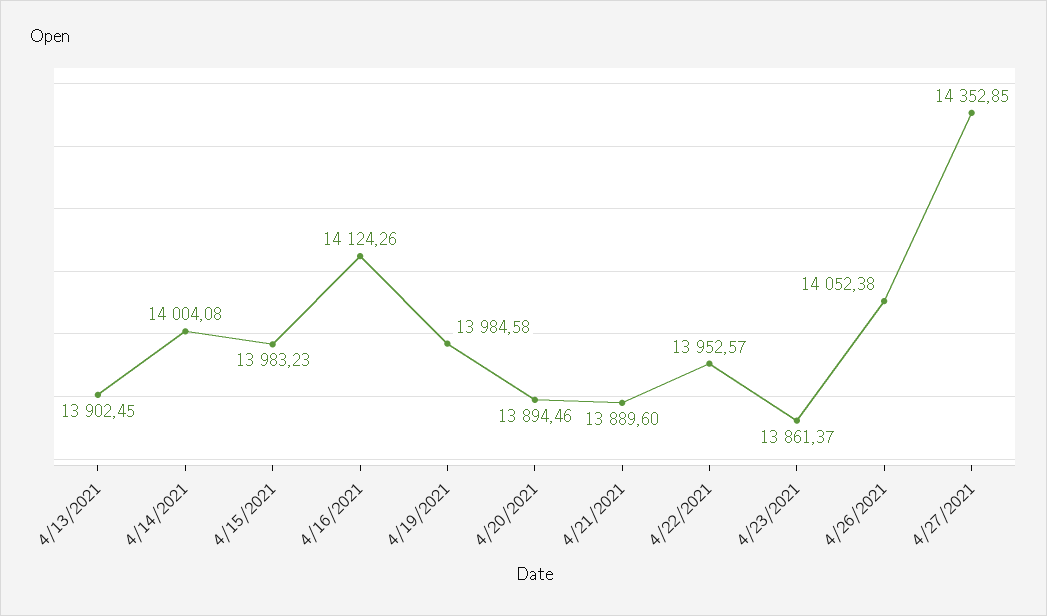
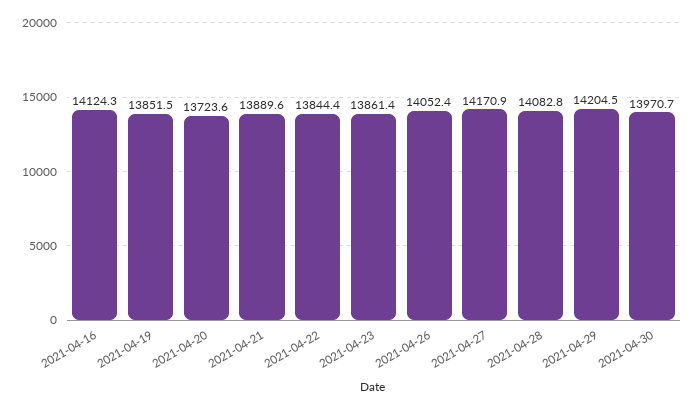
4/13/2021: 13902.45 -> none
4/14/2021: 14004.08 -> none
4/15/2021: 13983.23 -> none
4/19/2021: 13984.58 -> 13851.5
4/20/2021: 13894.46 -> 13723.6
4/22/2021: 13952.57 -> 13844.4
4/27/2021: 14352.85 -> 14170.9
2021-04-28: none -> 14082.8
2021-04-29: none -> 14204.5
2021-04-30: none -> 13970.7

